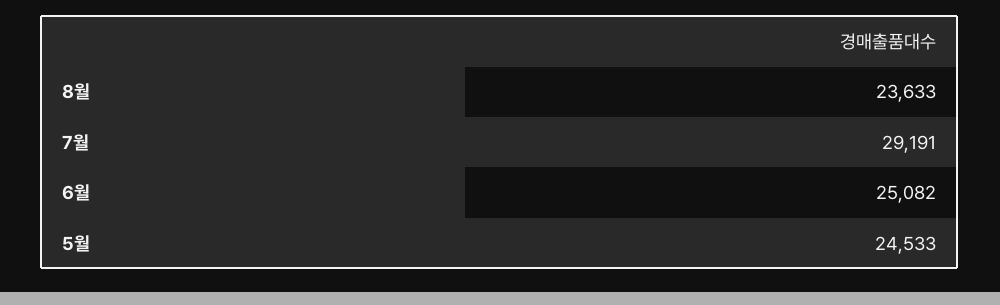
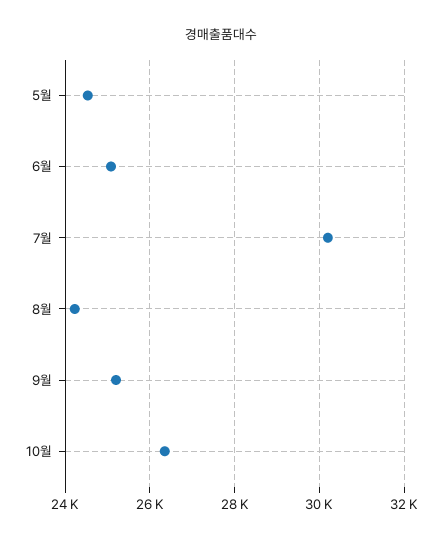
8월: 23633 -> 24200
7월: 29191 -> 30200
9월: none -> 25200
10월: none -> 26400

